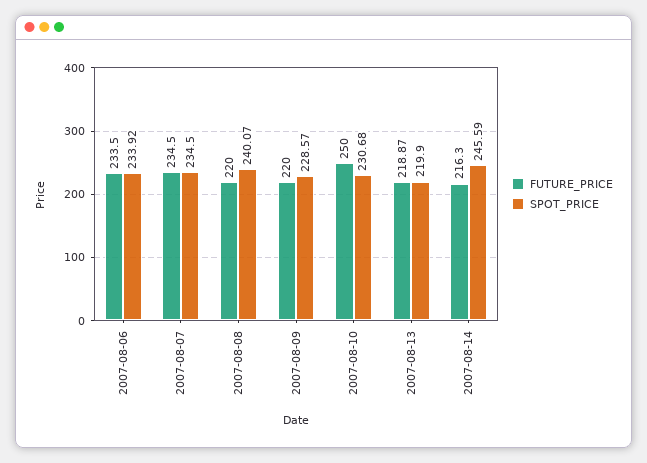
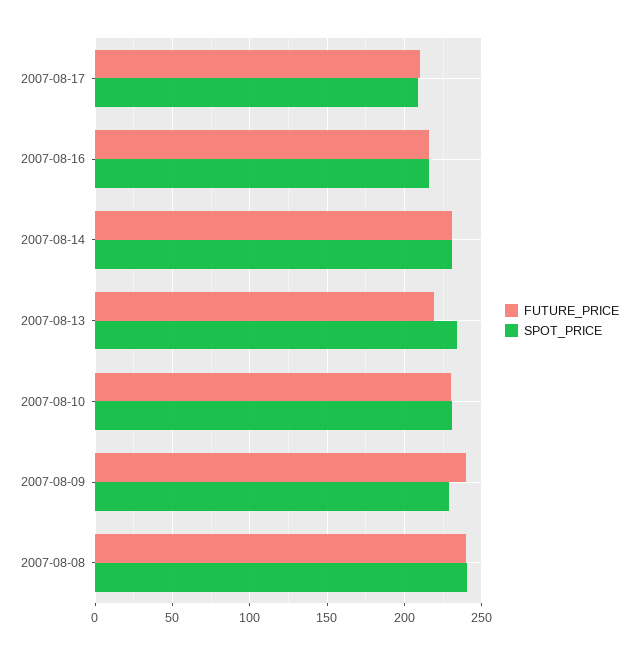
FUTURE_PRICE, 2007-08-06: 233.5 -> none
SPOT_PRICE, 2007-08-06: 233.92 -> none
FUTURE_PRICE, 2007-08-07: 234.5 -> none
SPOT_PRICE, 2007-08-07: 234.5 -> none
FUTURE_PRICE, 2007-08-08: 220 -> 240
FUTURE_PRICE, 2007-08-09: 220 -> 240
FUTURE_PRICE, 2007-08-10: 250 -> 230
SPOT_PRICE, 2007-08-13: 219.9 -> 235
FUTURE_PRICE, 2007-08-14: 216.3 -> 230
SPOT_PRICE, 2007-08-14: 245.59 -> 230
FUTURE_PRICE, 2007-08-17: none -> 210
SPOT_PRICE, 2007-08-17: none -> 210
FUTURE_PRICE, 2007-08-16: none -> 215
SPOT_PRICE, 2007-08-16: none -> 215

